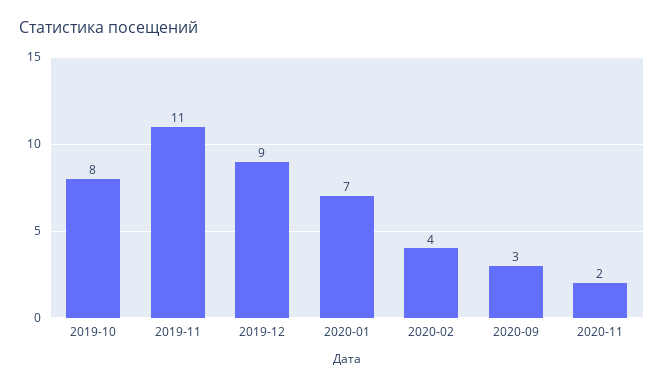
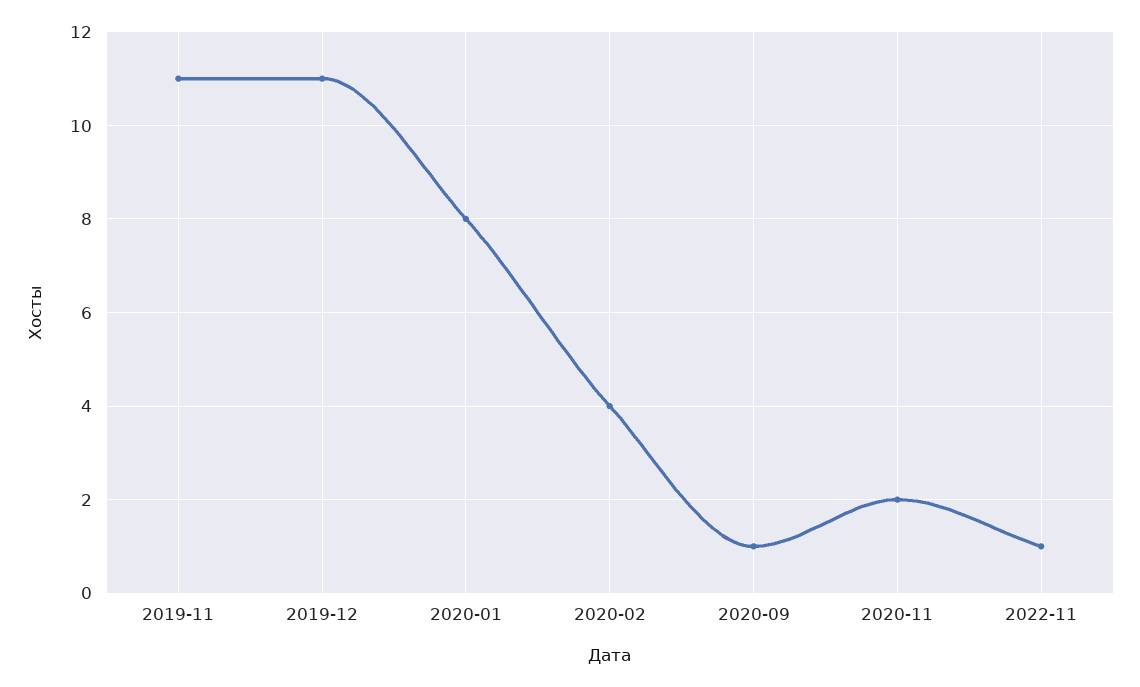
2019-10: 8 -> none
2019-12: 9 -> 11
2020-01: 7 -> 8
2020-09: 3 -> 1
2022-11: none -> 1

